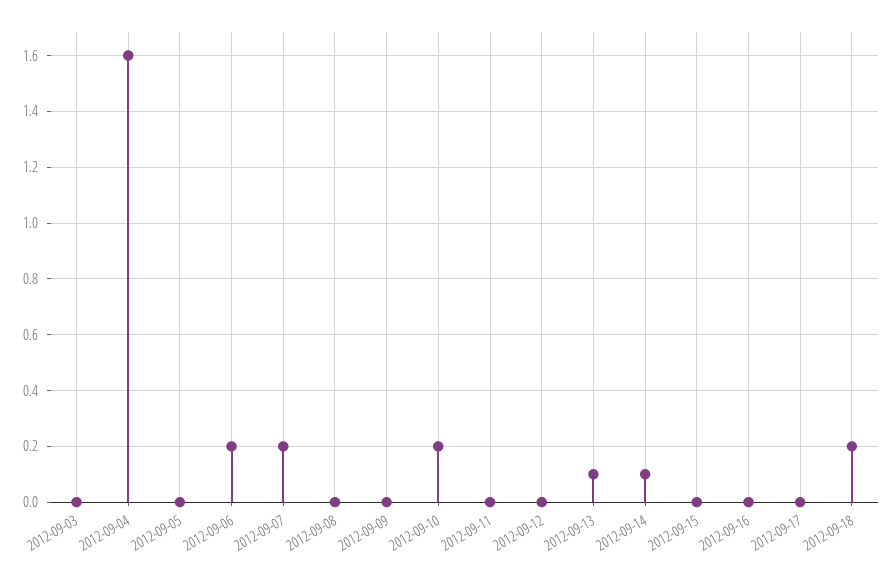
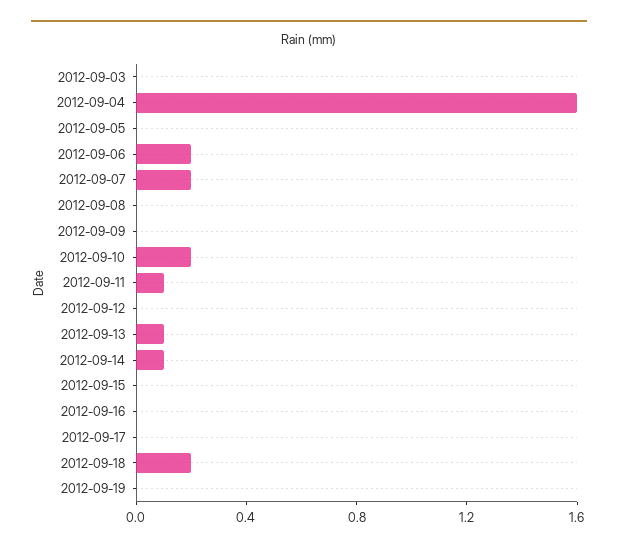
2012-09-11: 0 -> 0.1
2012-09-19: none -> 0

